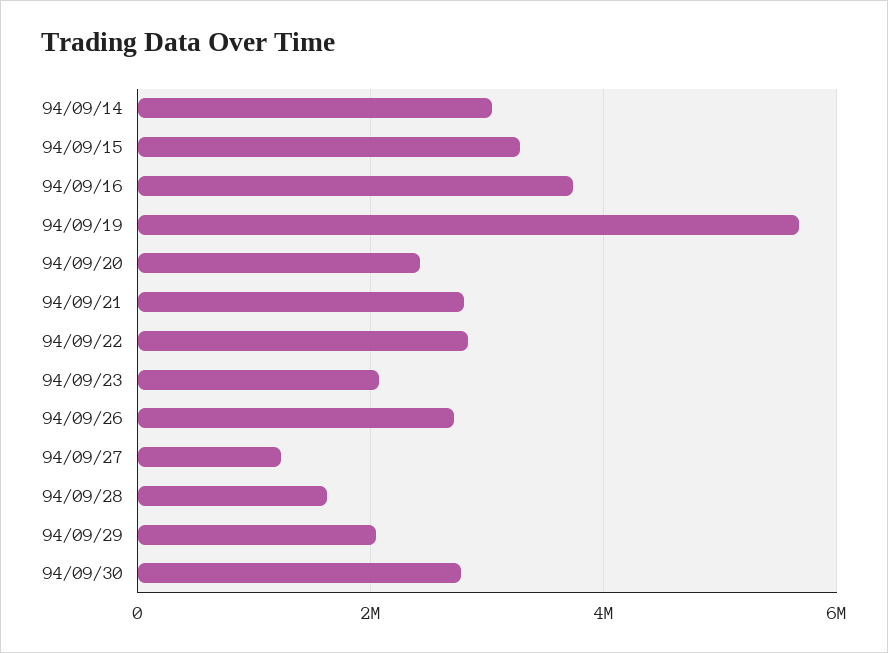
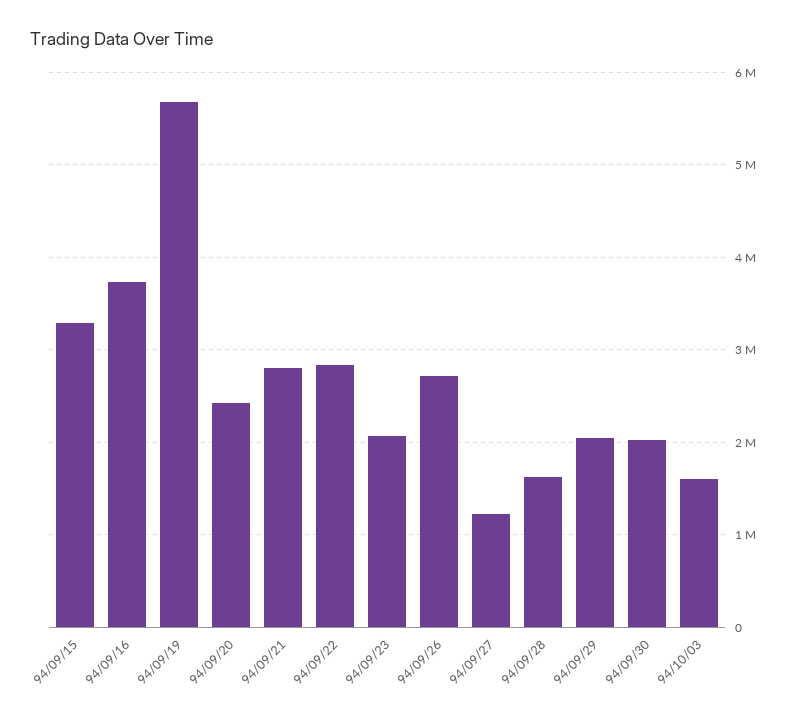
94/09/14: 3000000 -> none
94/09/30: 2800000 -> 2000000
94/10/03: none -> 1600000

